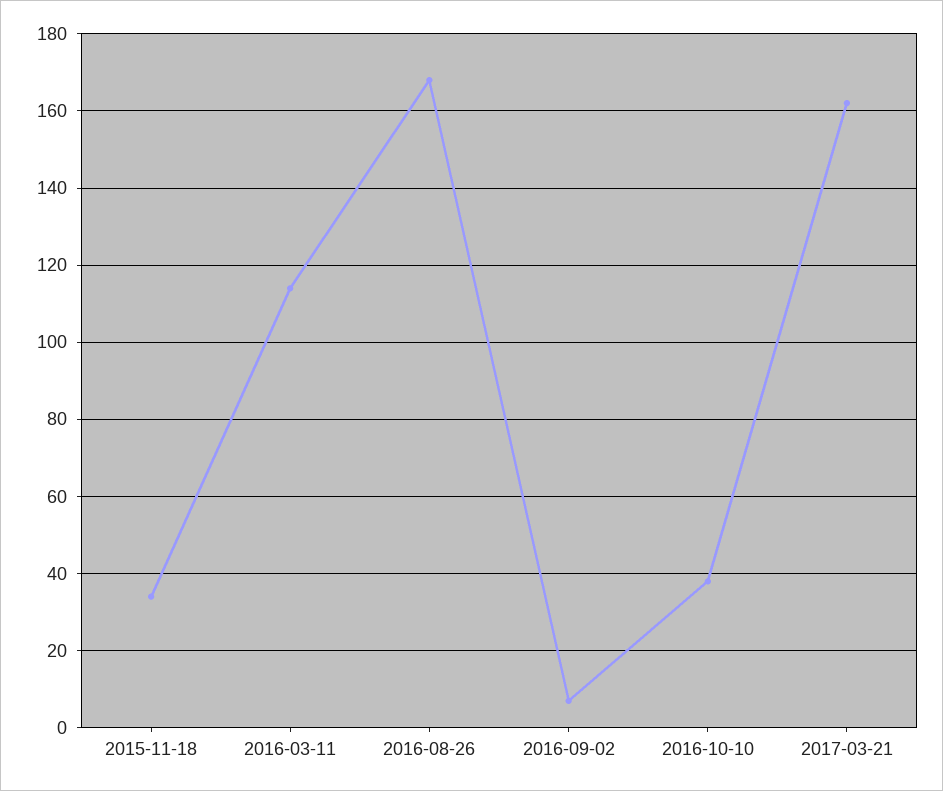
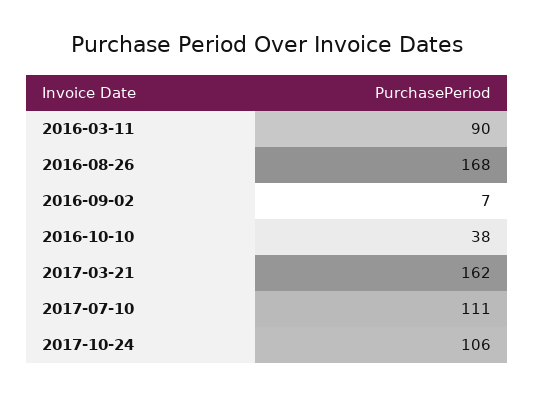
2015-11-18: 35 -> none
2016-03-11: 115 -> 90
2017-07-10: none -> 111
2017-10-24: none -> 106

